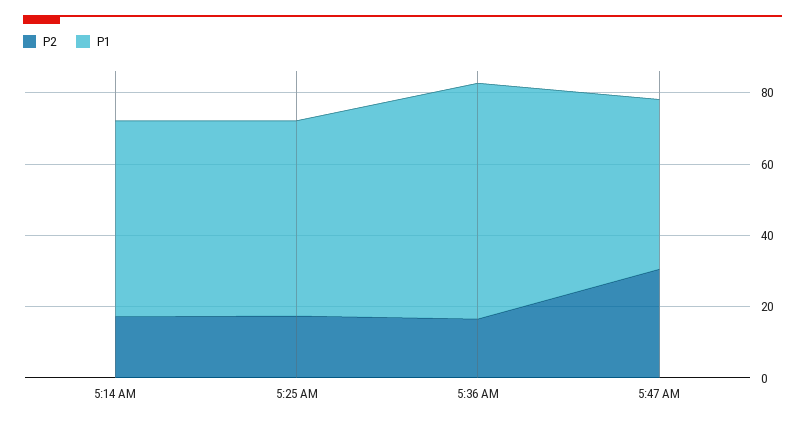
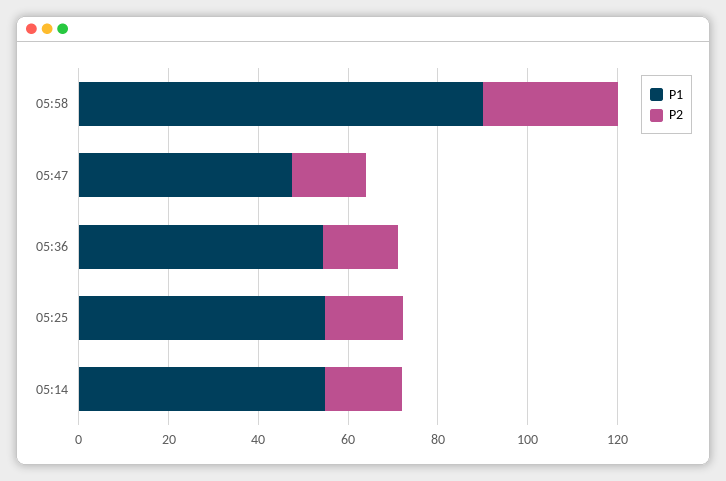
P1, 5:36 AM: 65 -> 55
P2, 5:47 AM: 30 -> 15
P1, 05:58: none -> 90
P2, 05:58: none -> 30

